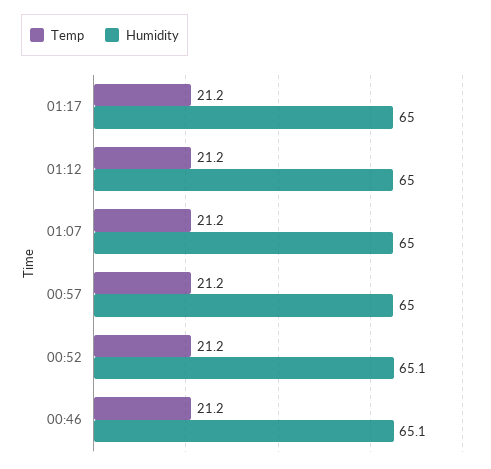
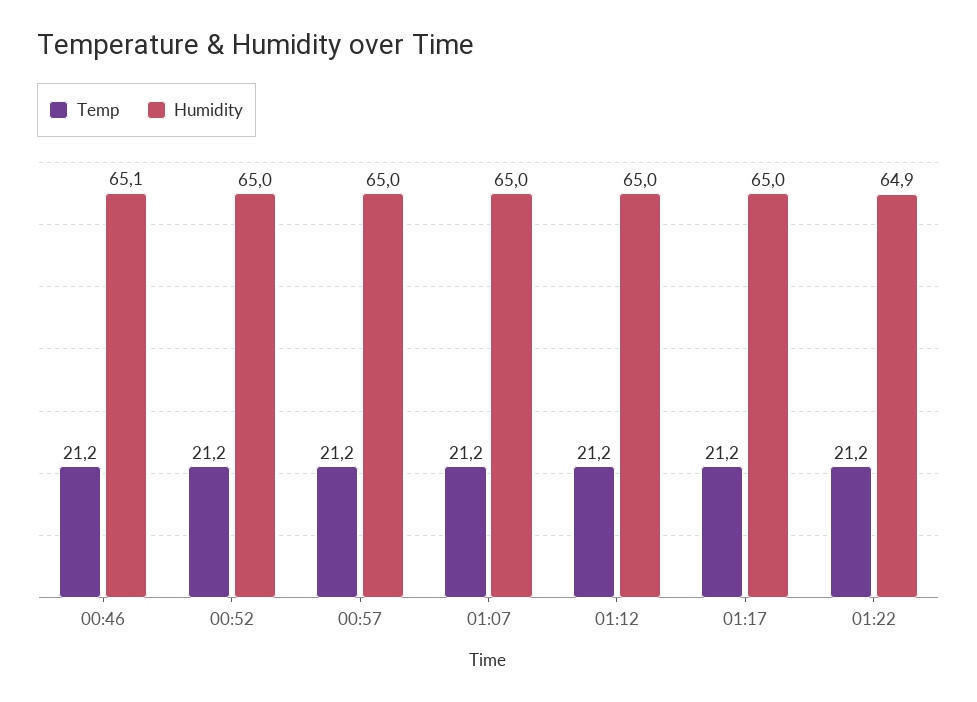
Humidity, 00:52: 65.1 -> 65
Temp, 01:22: none -> 21.2
Humidity, 01:22: none -> 64.9

